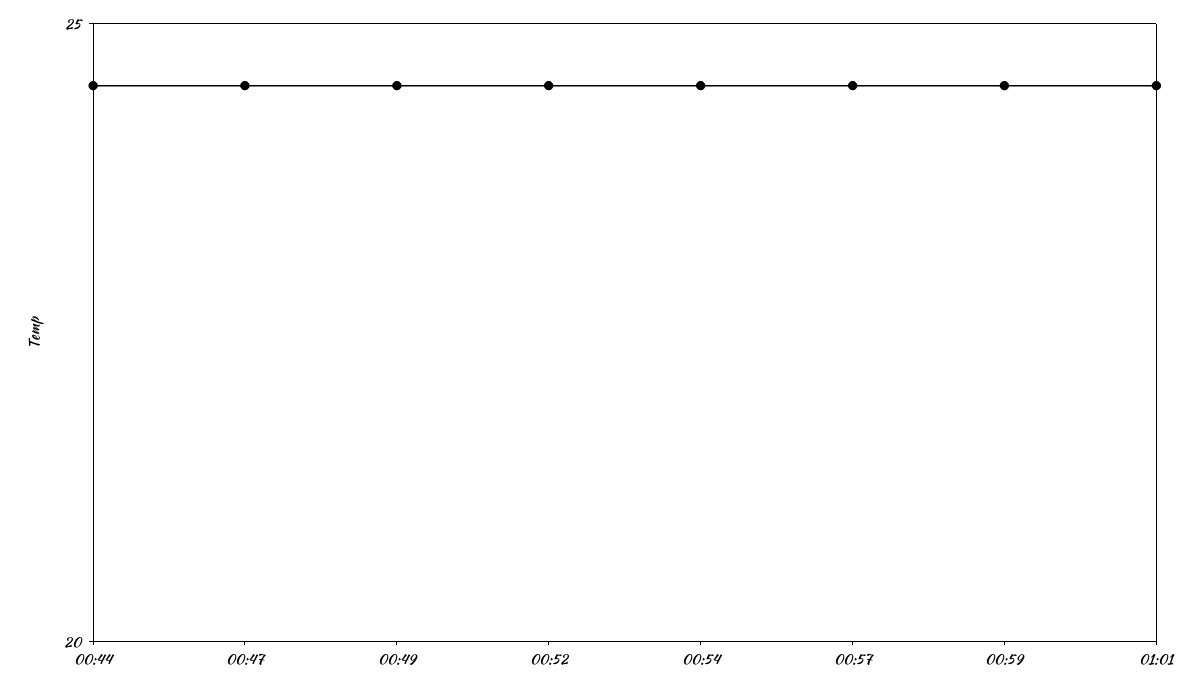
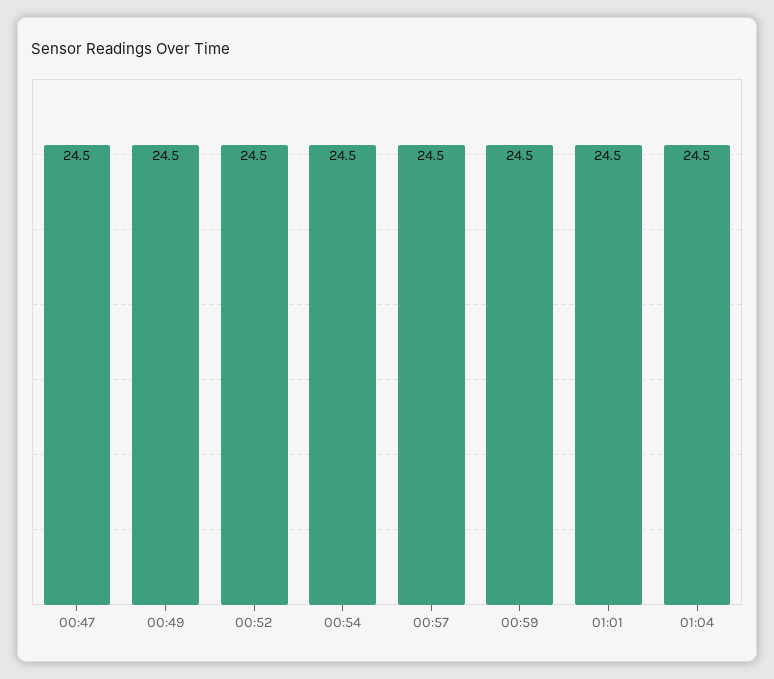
00:44: 24.5 -> none
01:04: none -> 24.5

